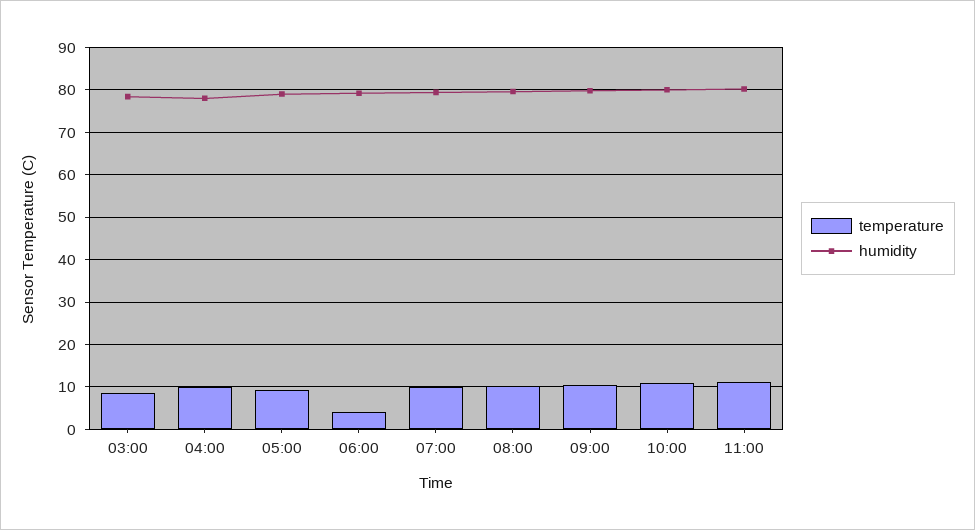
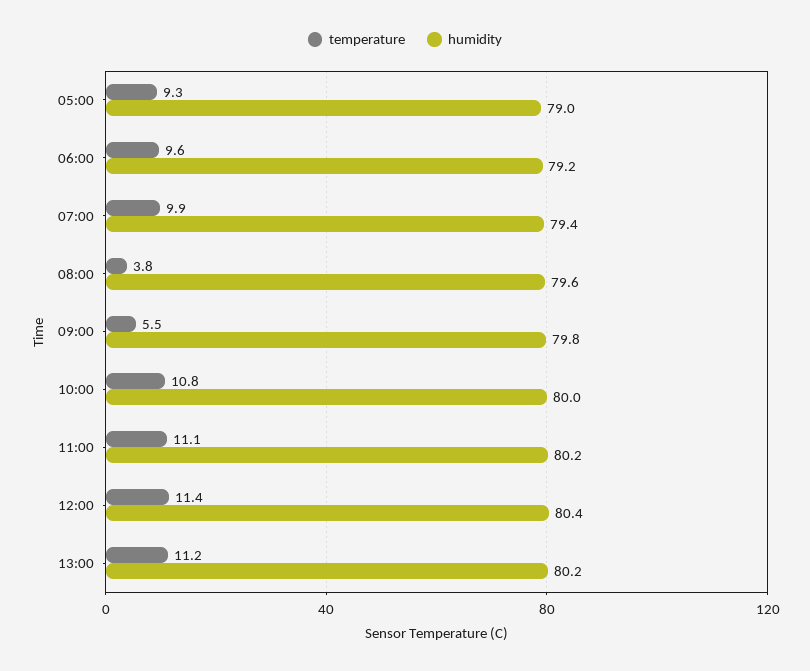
temperature, 03:00: 8 -> none
humidity, 03:00: 78 -> none
temperature, 04:00: 10 -> none
humidity, 04:00: 78 -> none
temperature, 06:00: 4 -> 9.6
temperature, 08:00: 10 -> 3.8
temperature, 09:00: 10 -> 5.5
temperature, 12:00: none -> 11.4
humidity, 12:00: none -> 80.4
temperature, 13:00: none -> 11.2
humidity, 13:00: none -> 80.2

